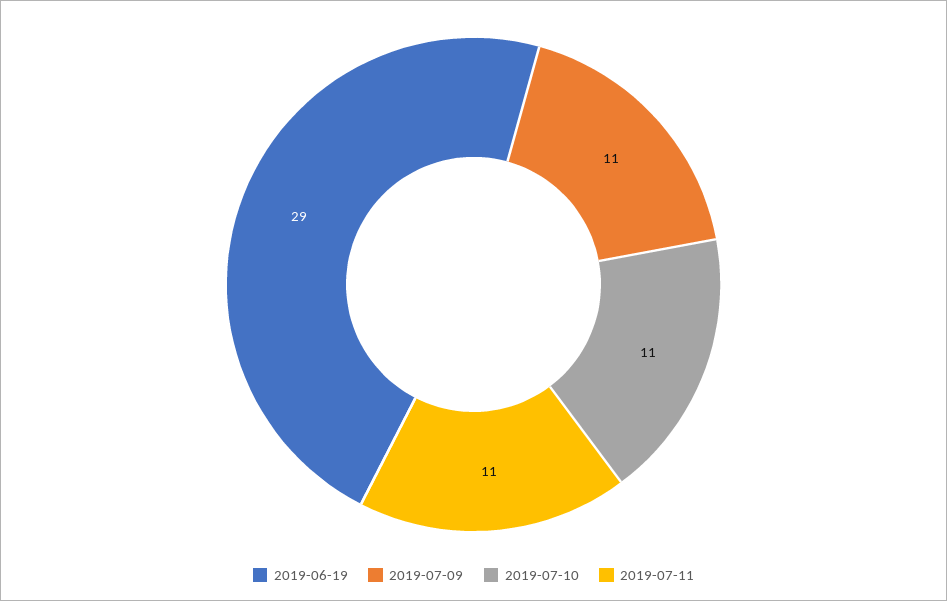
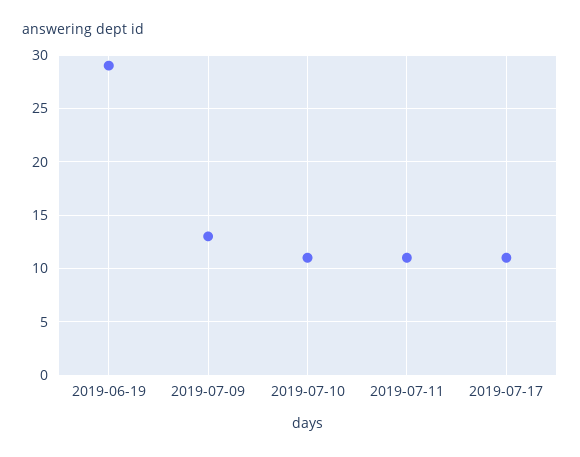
2019-07-09: 11 -> 13
2019-07-17: none -> 11

